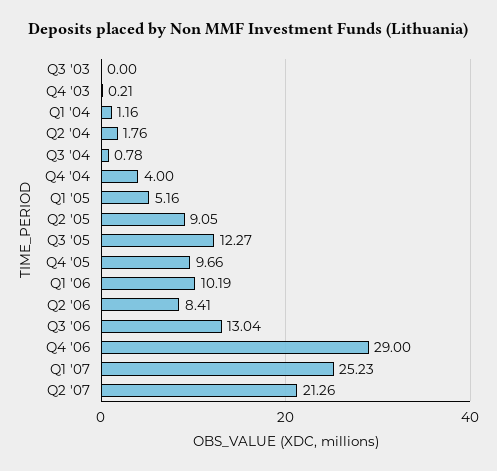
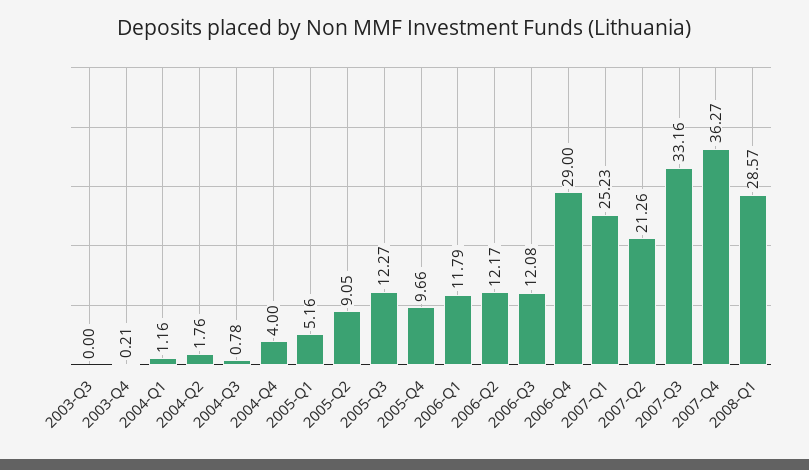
Q1 '06: 10.19 -> 11.79
Q2 '06: 8.41 -> 12.17
Q3 '06: 13.04 -> 12.08
2007-Q3: none -> 33.16
2007-Q4: none -> 36.27
2008-Q1: none -> 28.57

